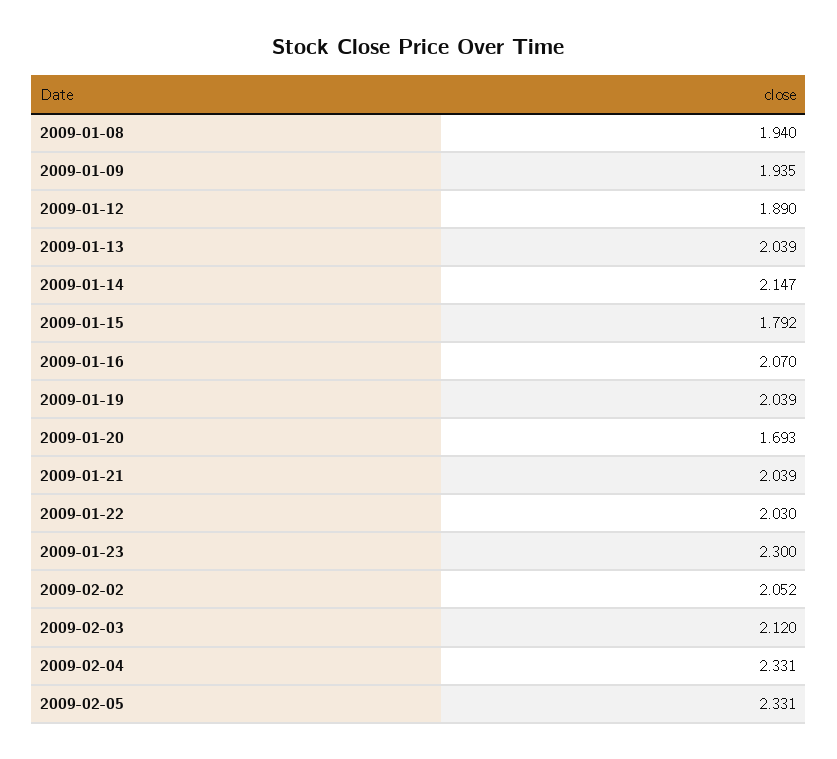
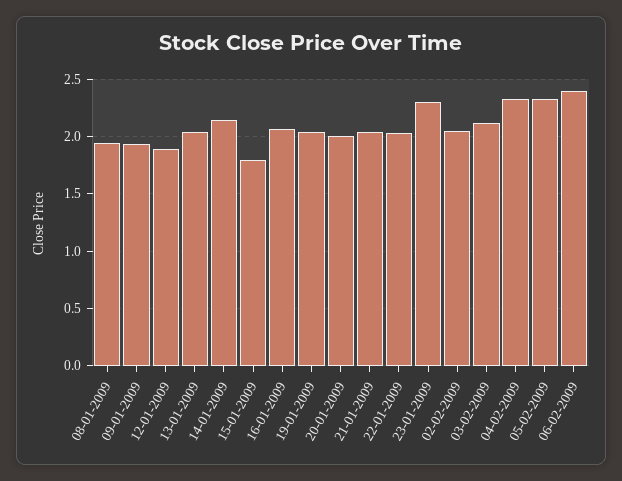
2009-01-20: 1.693 -> 2
06-02-2009: none -> 2.4

